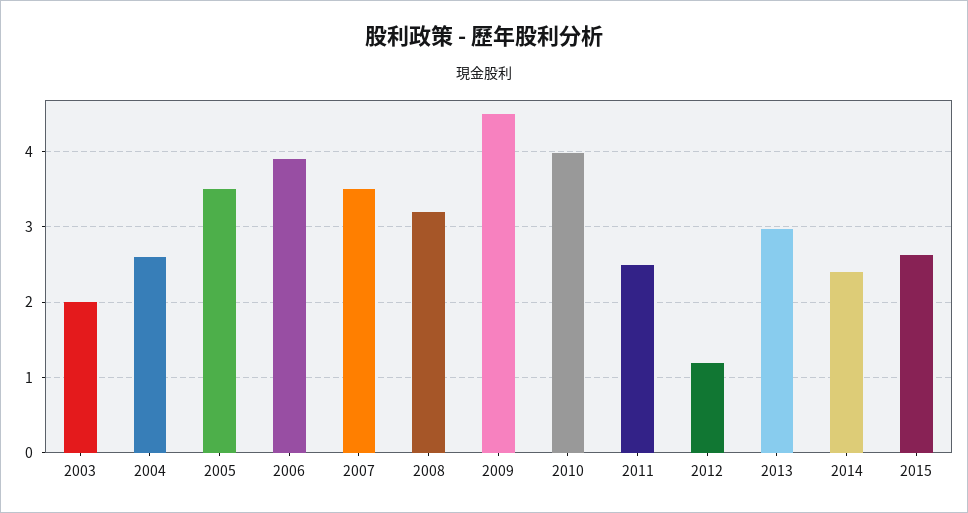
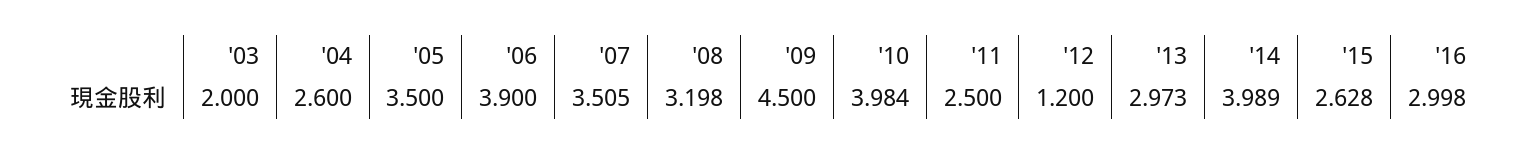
2014: 2.4 -> 3.989
'16: none -> 2.998

